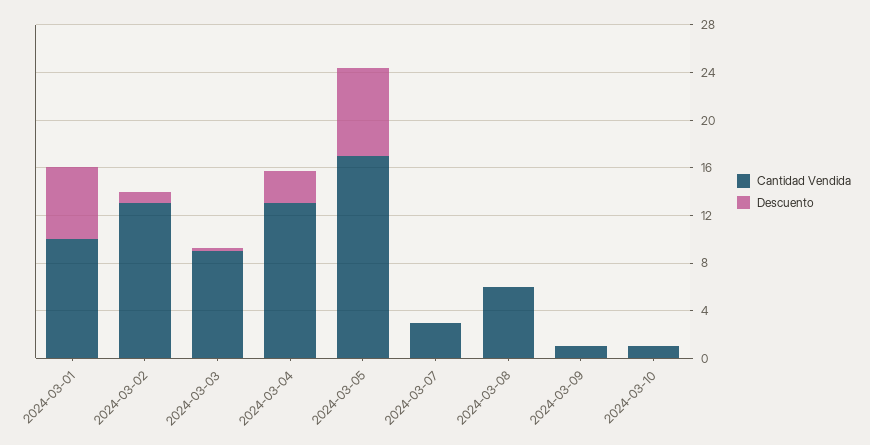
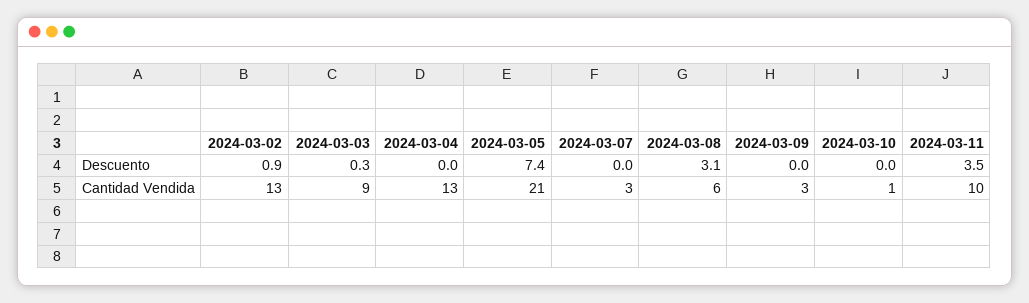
Cantidad Vendida, 2024-03-01: 10 -> none
Descuento, 2024-03-01: 6 -> none
Descuento, 2024-03-04: 3 -> 0
Cantidad Vendida, 2024-03-05: 17 -> 21
Descuento, 2024-03-08: 0 -> 3.1
Cantidad Vendida, 2024-03-09: 1 -> 3
Descuento, 2024-03-11: none -> 3.5
Cantidad Vendida, 2024-03-11: none -> 10

